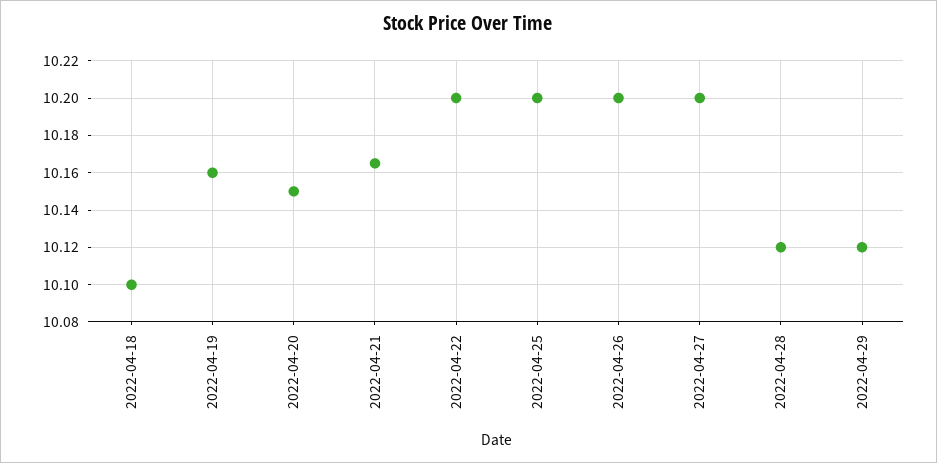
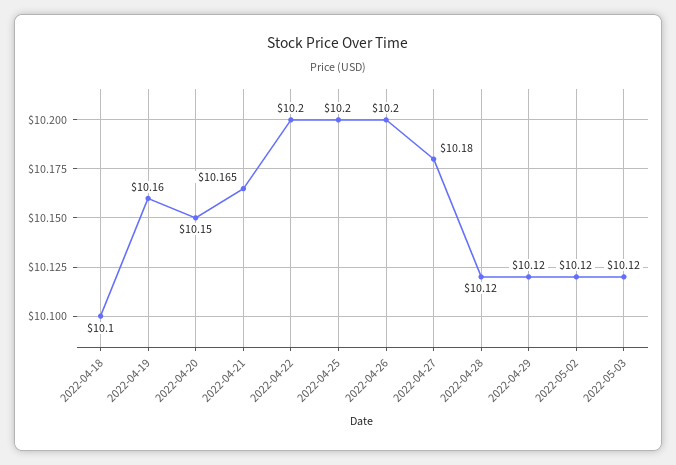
2022-04-27: 10.2 -> 10.18
2022-05-02: none -> 10.12
2022-05-03: none -> 10.12

